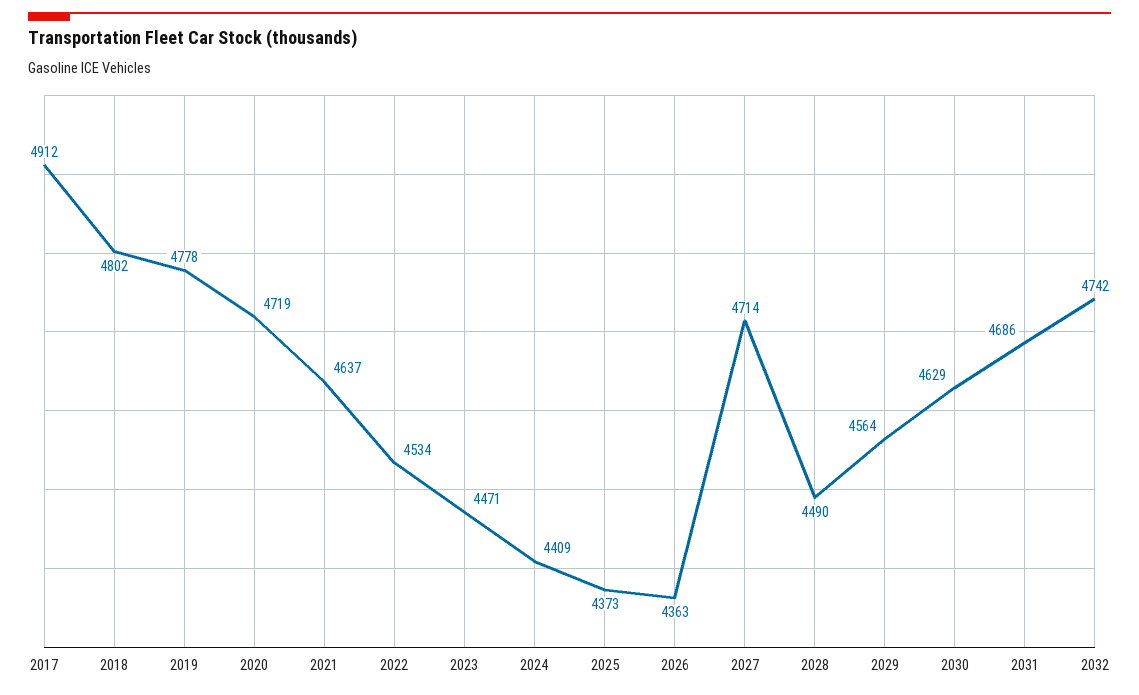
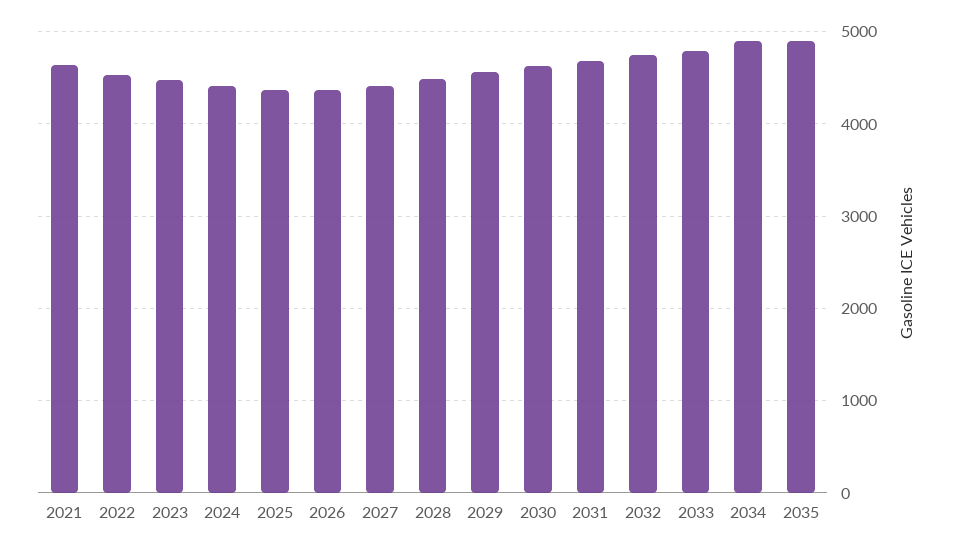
2017: 4912 -> none
2018: 4802 -> none
2019: 4778 -> none
2020: 4719 -> none
2027: 4714 -> 4400
2033: none -> 4800
2034: none -> 4900
2035: none -> 4900

